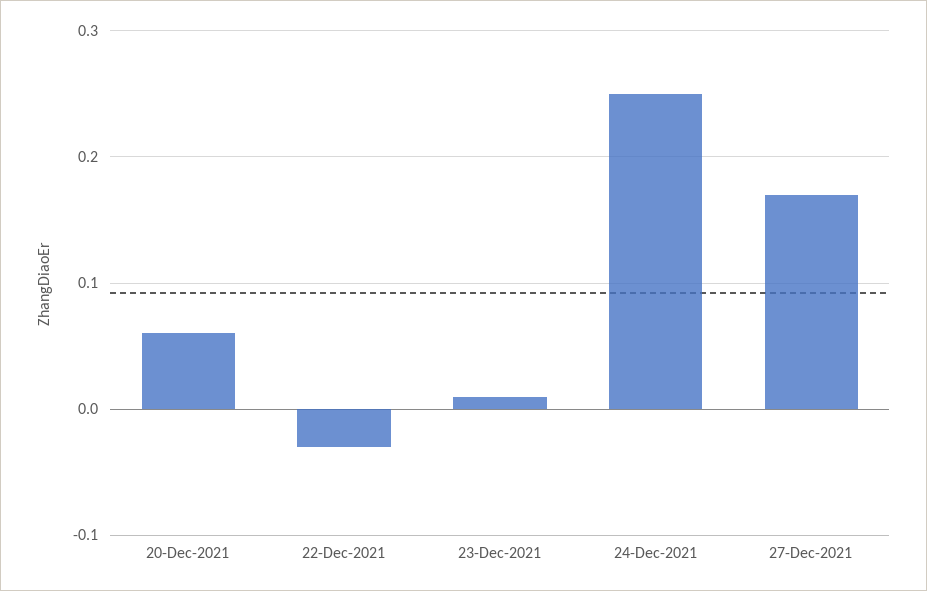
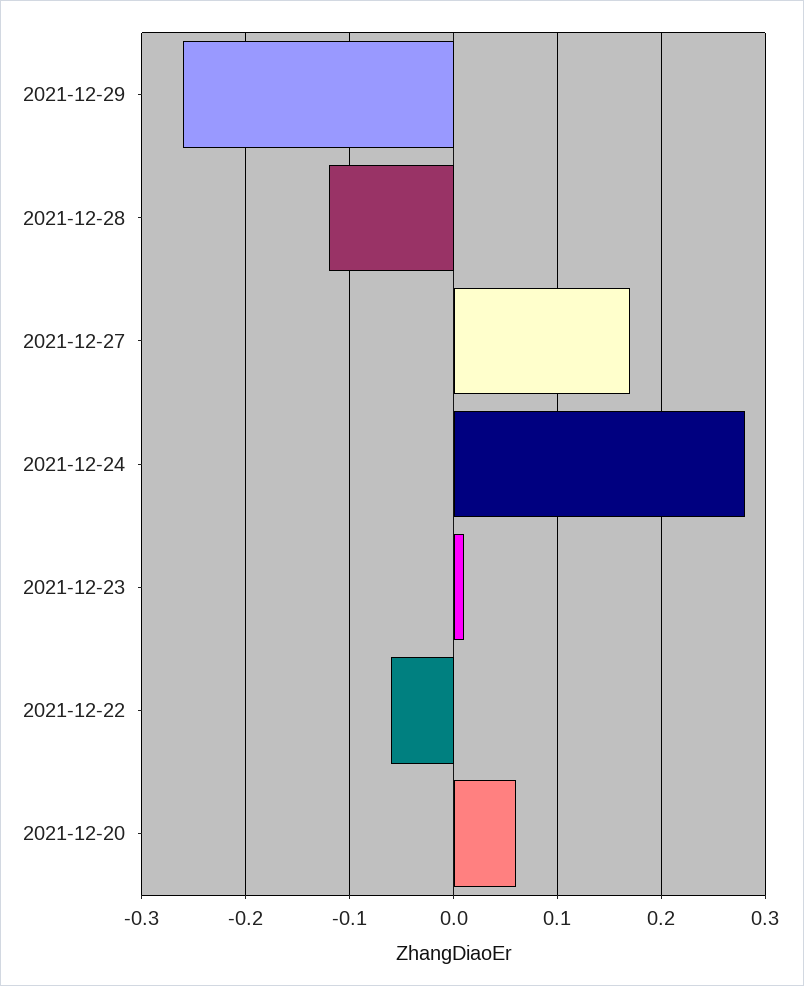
22-Dec-2021: -0.03 -> -0.06
24-Dec-2021: 0.25 -> 0.28
2021-12-29: none -> -0.26
2021-12-28: none -> -0.12

